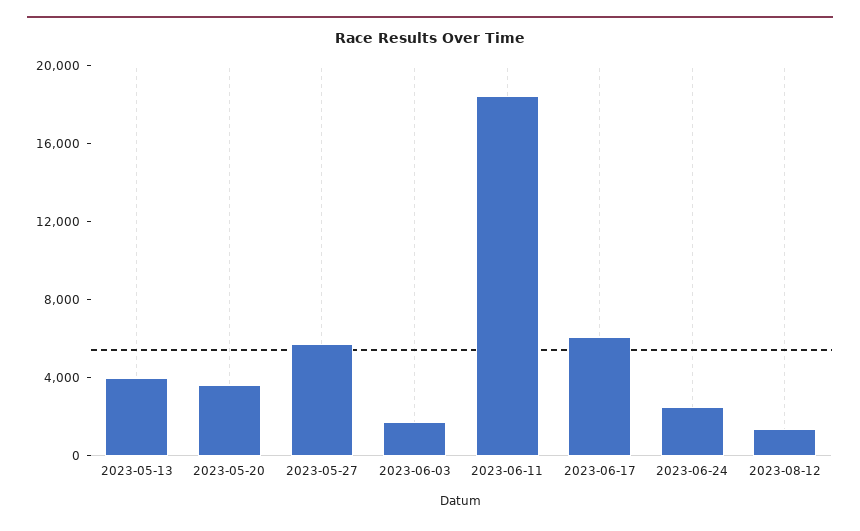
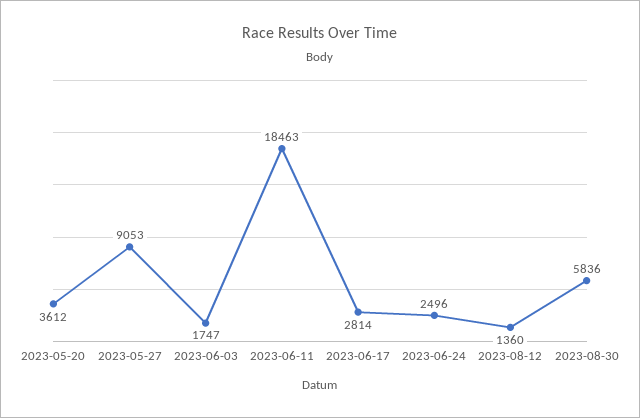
2023-05-13: 4000 -> none
2023-05-27: 6000 -> 9053
2023-06-17: 6000 -> 2814
2023-08-30: none -> 5836

